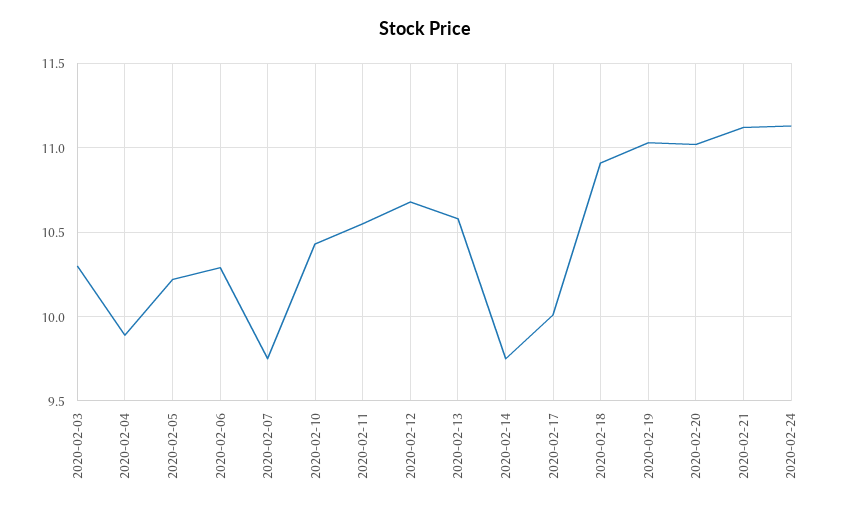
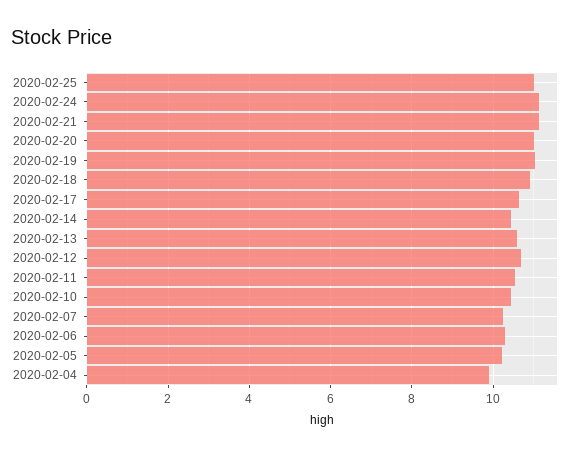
2020-02-03: 10.3 -> none
2020-02-07: 9.75 -> 10.2
2020-02-14: 9.75 -> 10.4
2020-02-17: 10 -> 10.6
2020-02-25: none -> 11

